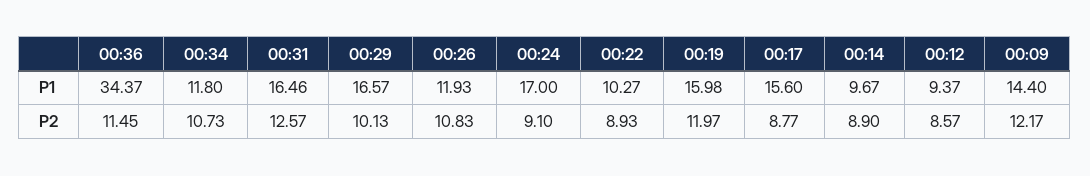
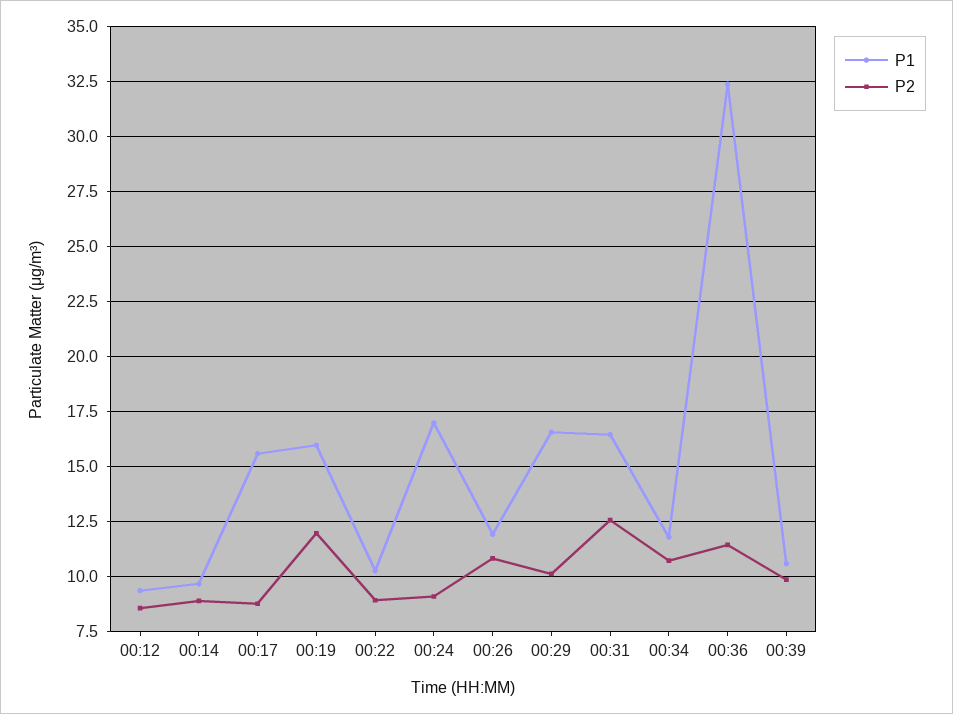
P1, 00:36: 34.37 -> 32.5
P1, 00:09: 14.4 -> none
P2, 00:09: 12.17 -> none
P1, 00:39: none -> 10.5
P2, 00:39: none -> 10

